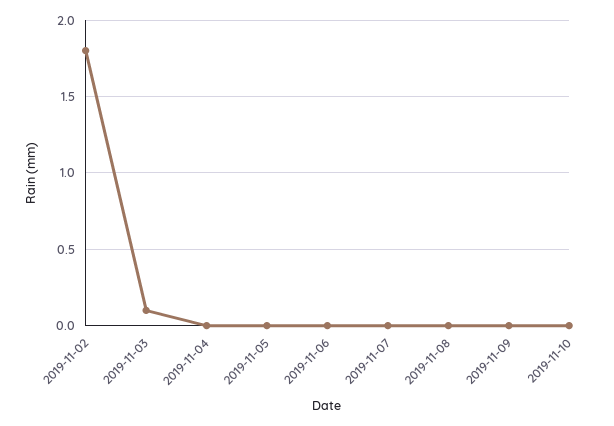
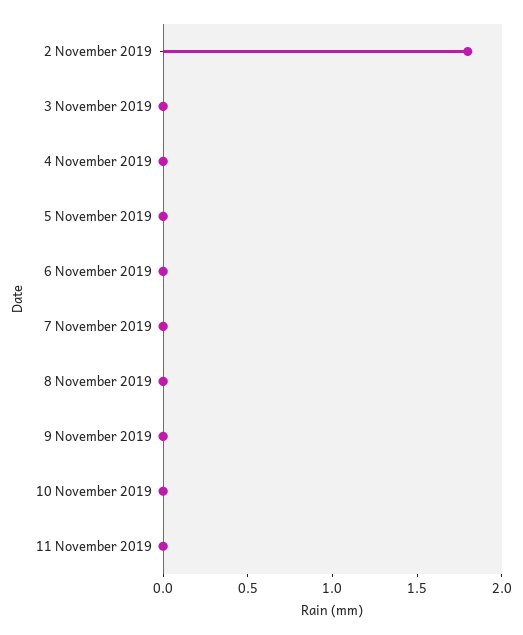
2019-11-03: 0.1 -> 0
11 November 2019: none -> 0

